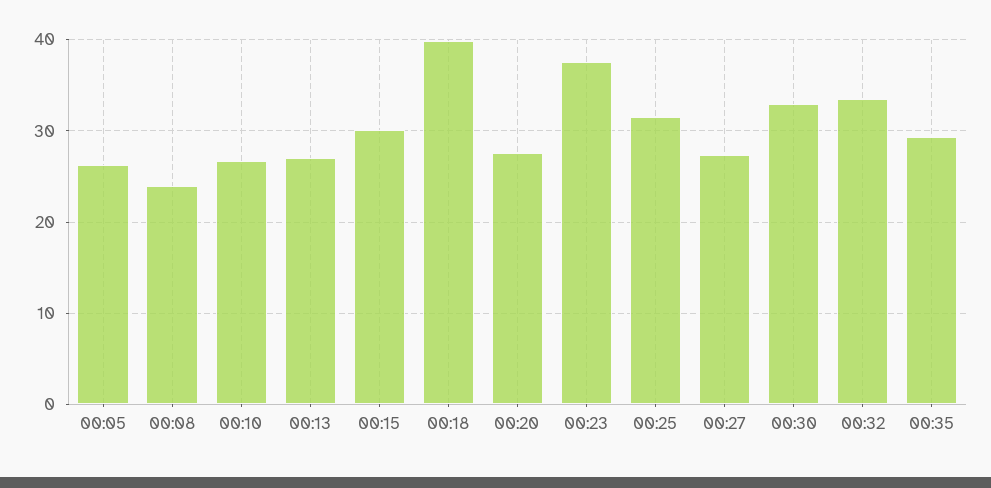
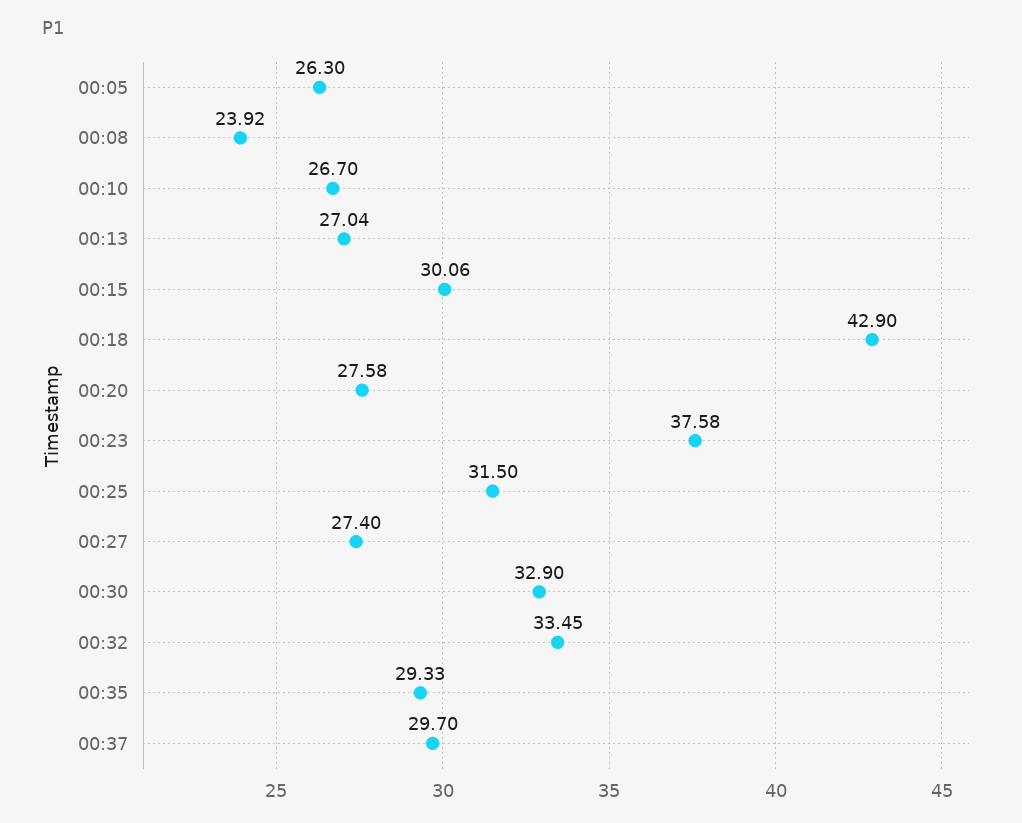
00:18: 40 -> 42.9
00:37: none -> 29.7

